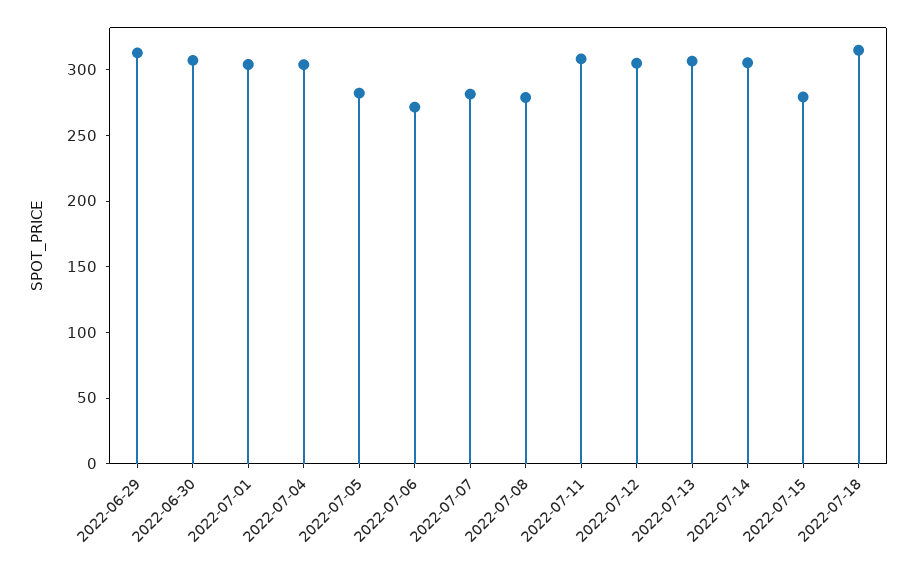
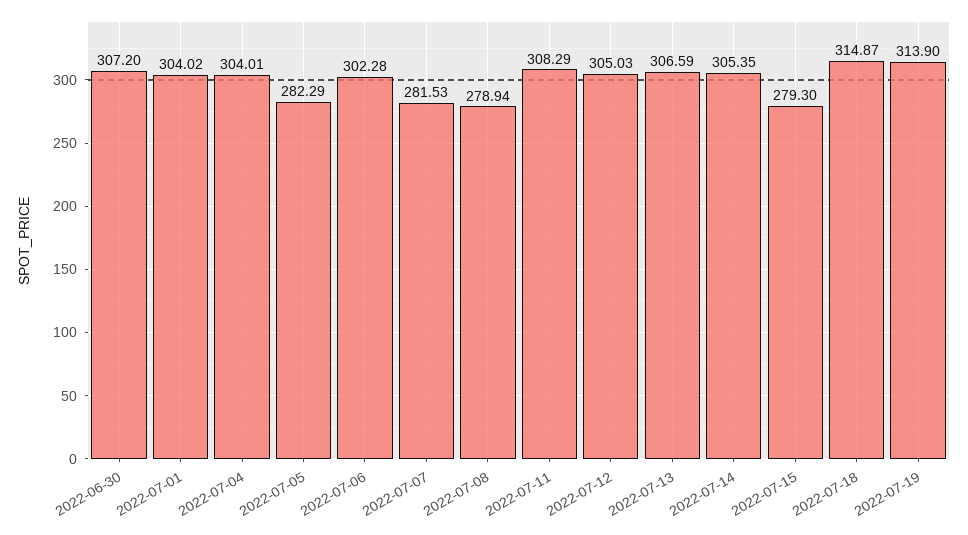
2022-06-29: 310 -> none
2022-07-06: 270 -> 302.28
2022-07-19: none -> 313.9

